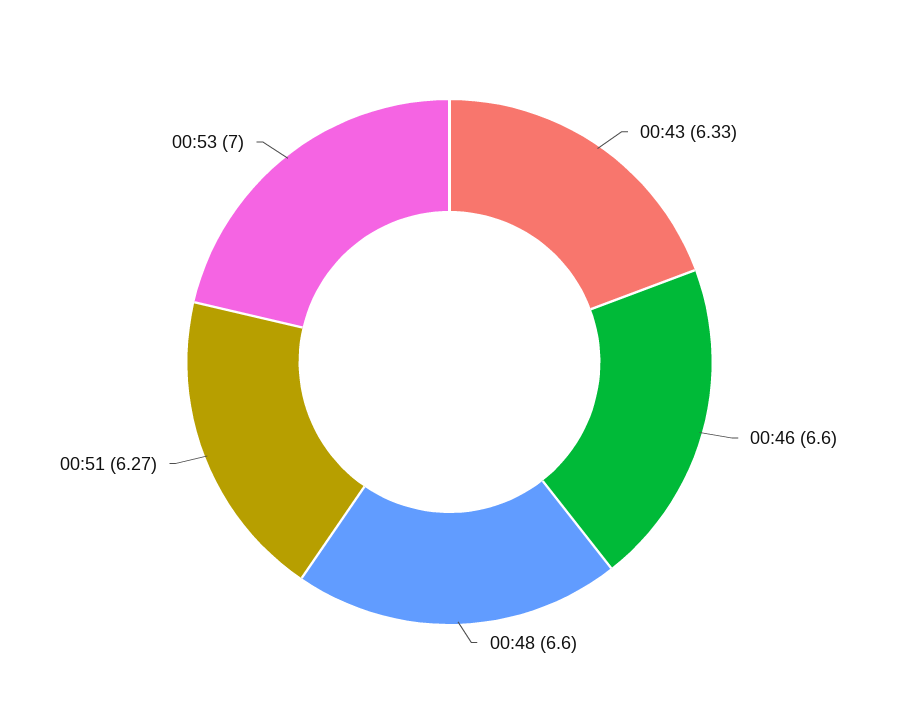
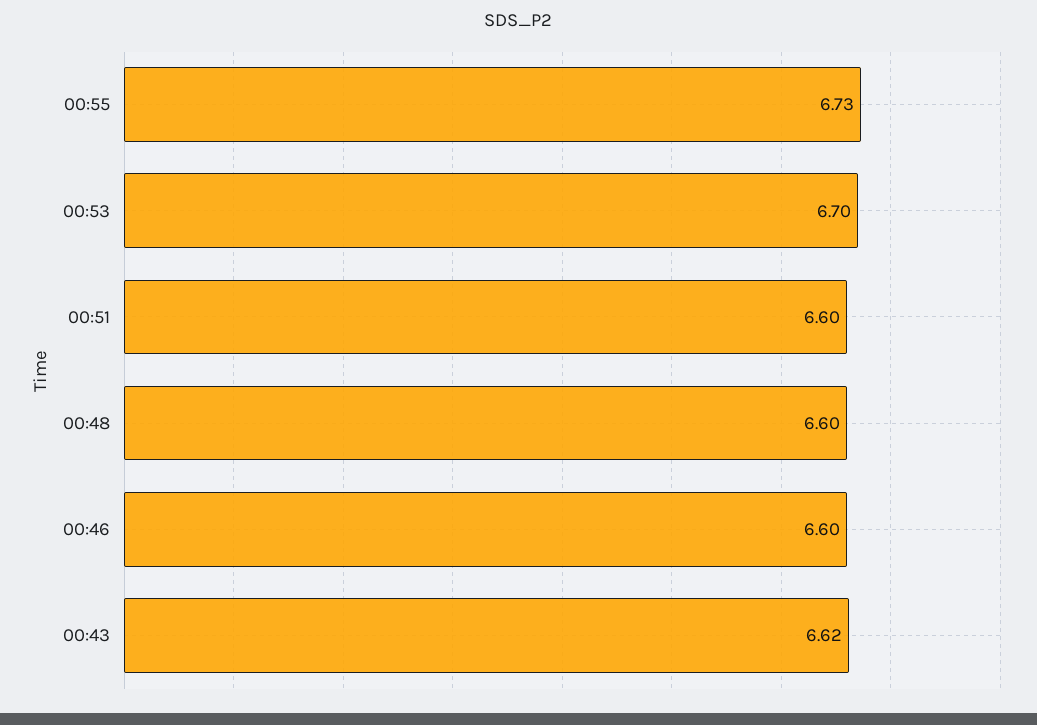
00:43: 6.33 -> 6.62
00:51: 6.27 -> 6.6
00:53: 7 -> 6.7
00:55: none -> 6.73

